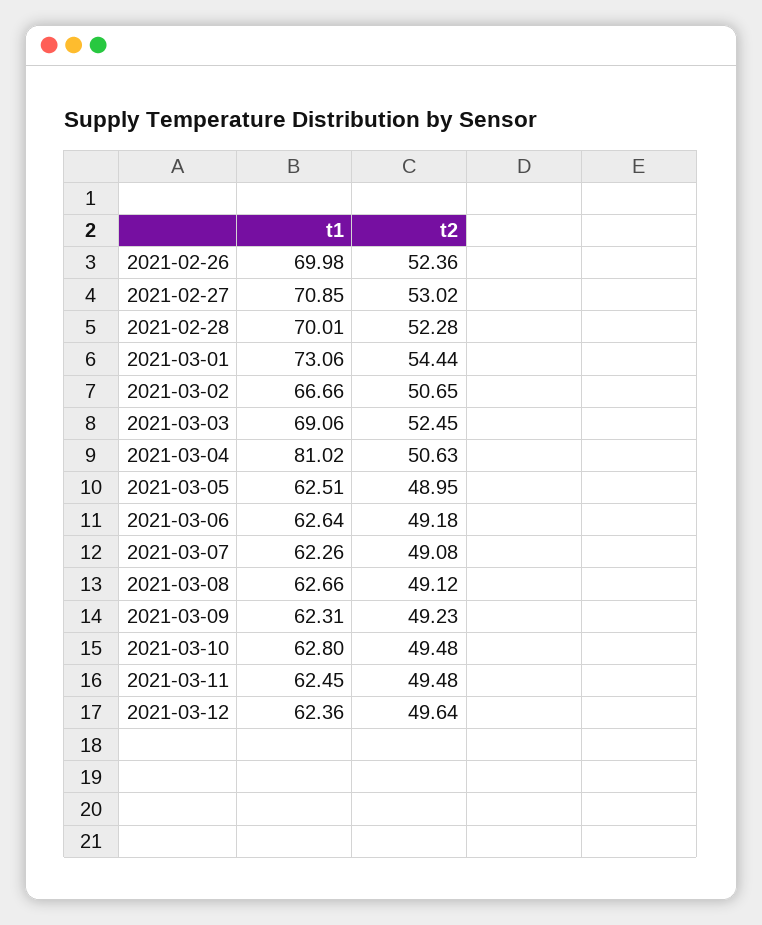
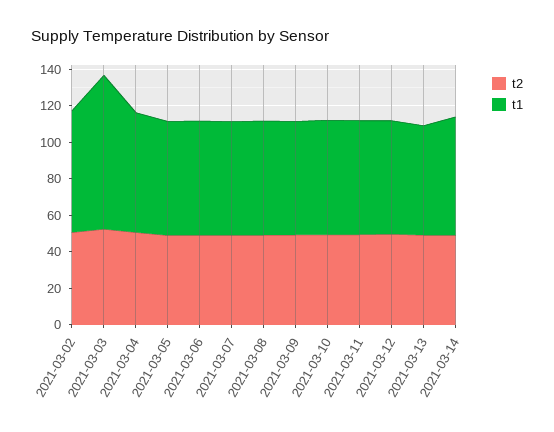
t1, 2021-02-26: 69.98 -> none
t2, 2021-02-26: 52.36 -> none
t1, 2021-02-27: 70.85 -> none
t2, 2021-02-27: 53.02 -> none
t1, 2021-02-28: 70.01 -> none
t2, 2021-02-28: 52.28 -> none
t1, 2021-03-01: 73.06 -> none
t2, 2021-03-01: 54.44 -> none
t1, 2021-03-03: 69.06 -> 85
t1, 2021-03-04: 81.02 -> 65
t2, 2021-03-13: none -> 50
t1, 2021-03-13: none -> 60
t2, 2021-03-14: none -> 50
t1, 2021-03-14: none -> 65

